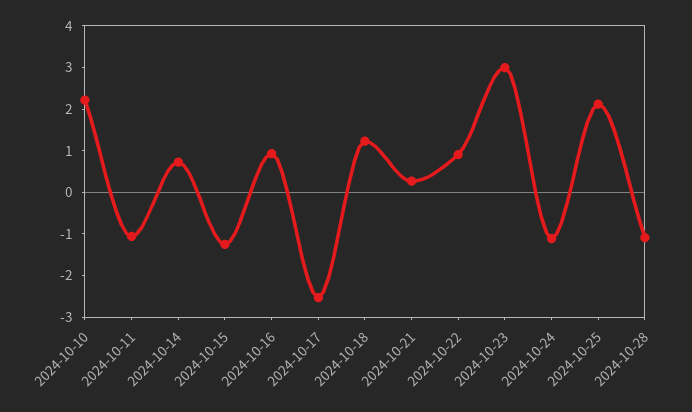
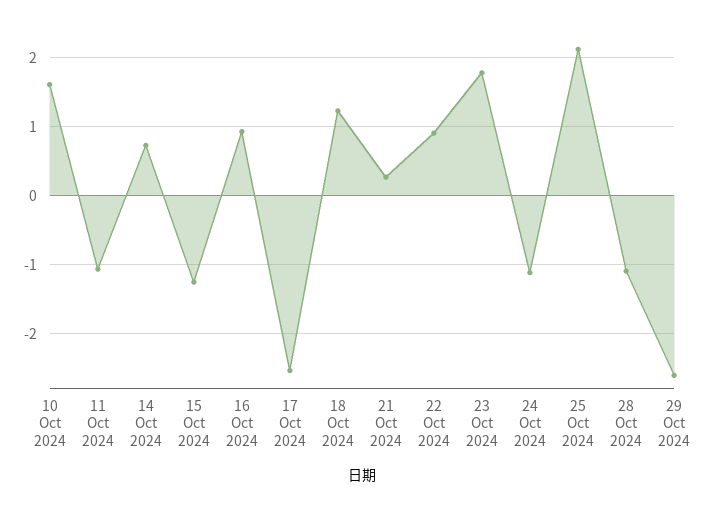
2024-10-10: 2.2 -> 1.6
2024-10-23: 3 -> 1.8
29 Oct 2024: none -> -2.6

